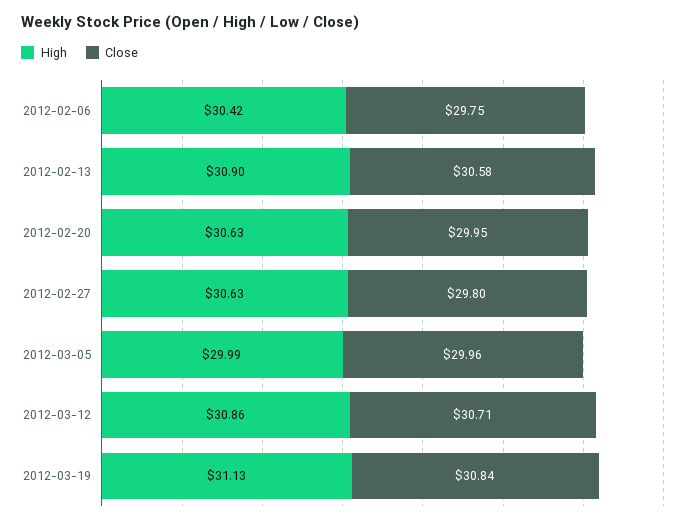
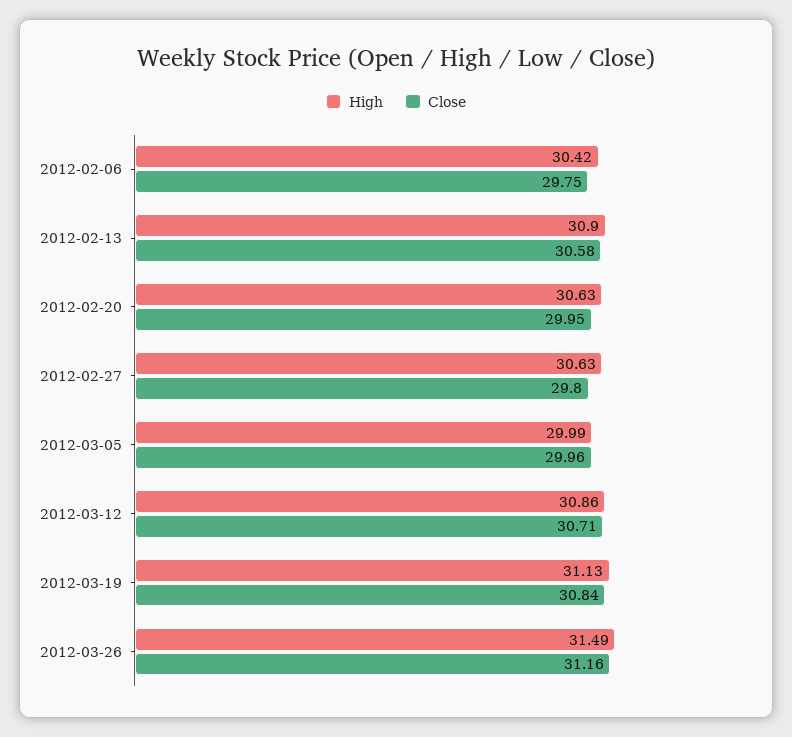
High, 2012-03-26: none -> 31.49
Close, 2012-03-26: none -> 31.16

